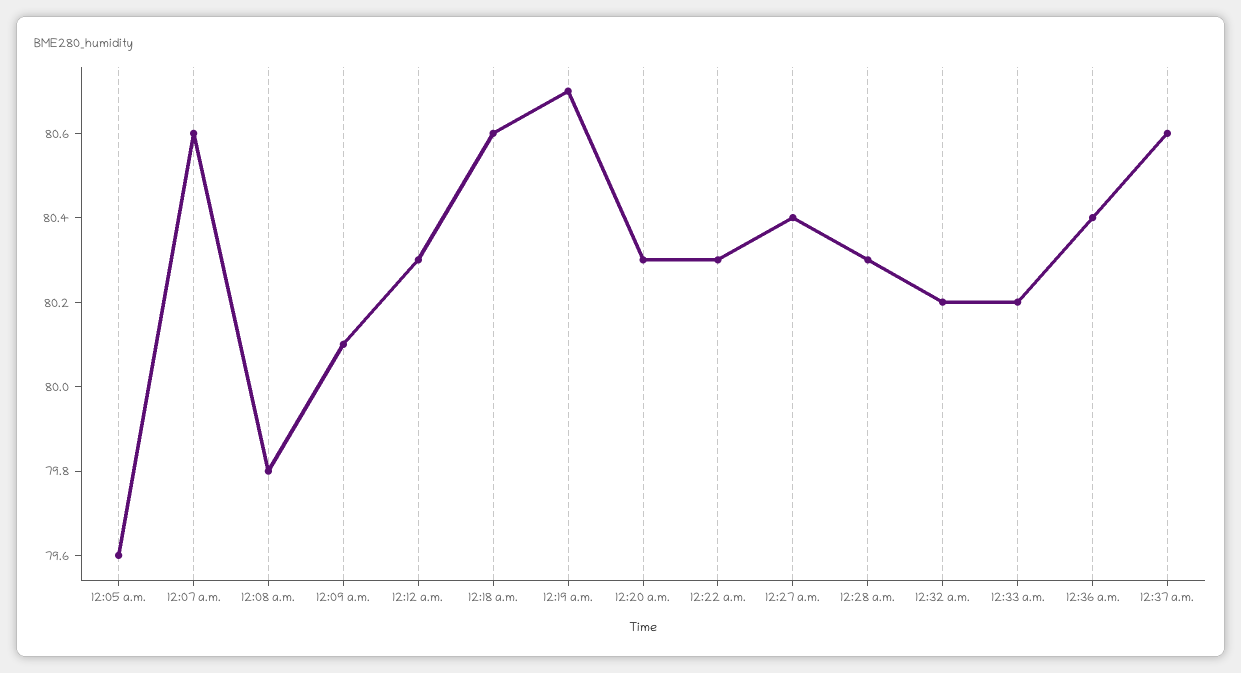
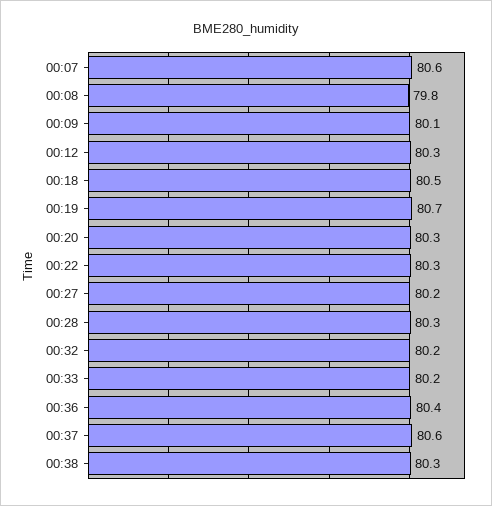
12:05 a.m.: 79.6 -> none
12:18 a.m.: 80.6 -> 80.5
12:27 a.m.: 80.4 -> 80.2
00:38: none -> 80.3

